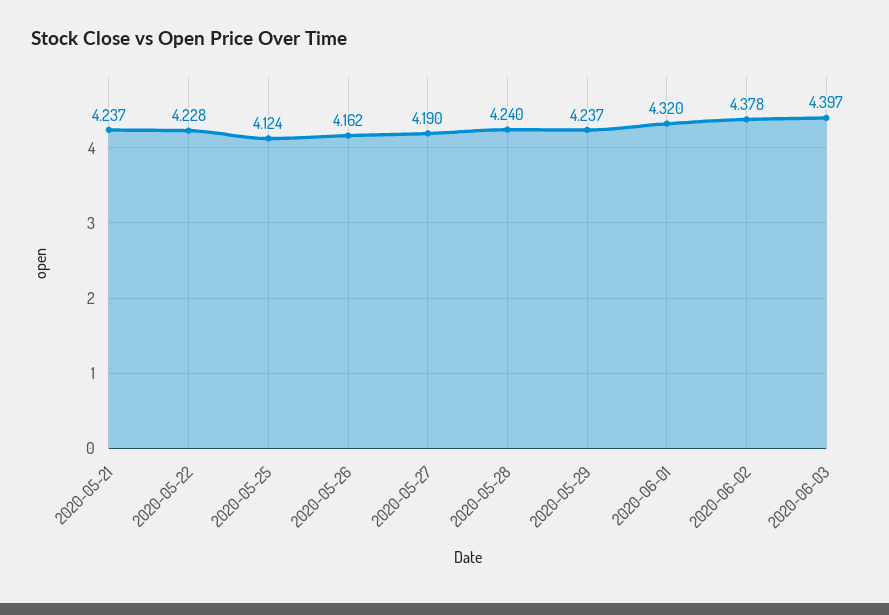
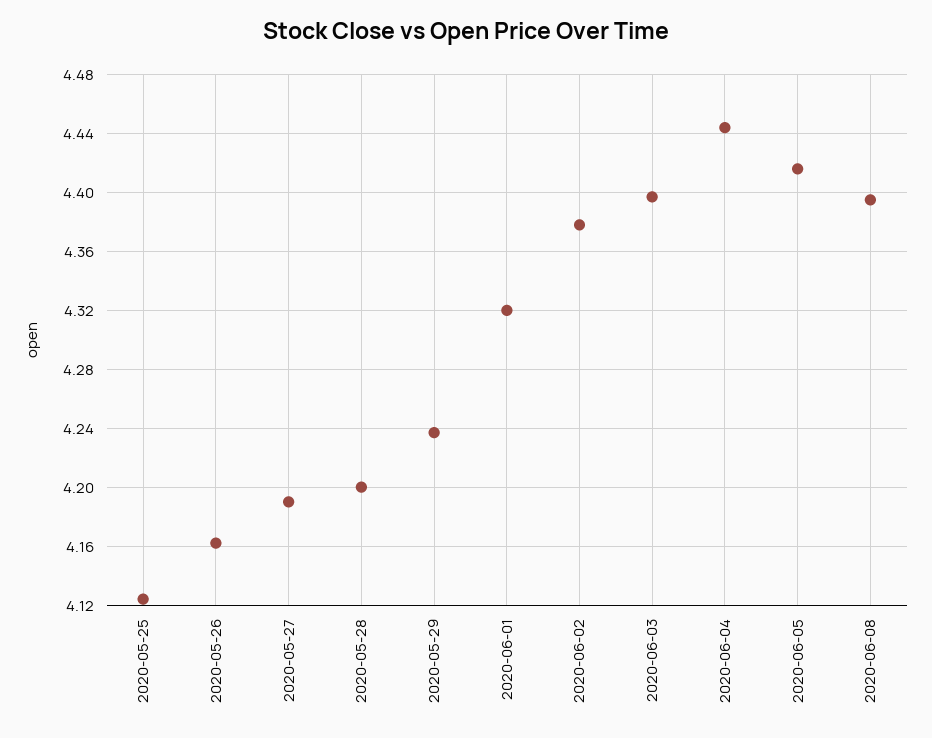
2020-05-21: 4.237 -> none
2020-05-22: 4.228 -> none
2020-05-28: 4.24 -> 4.2
2020-06-04: none -> 4.445
2020-06-05: none -> 4.415
2020-06-08: none -> 4.395

